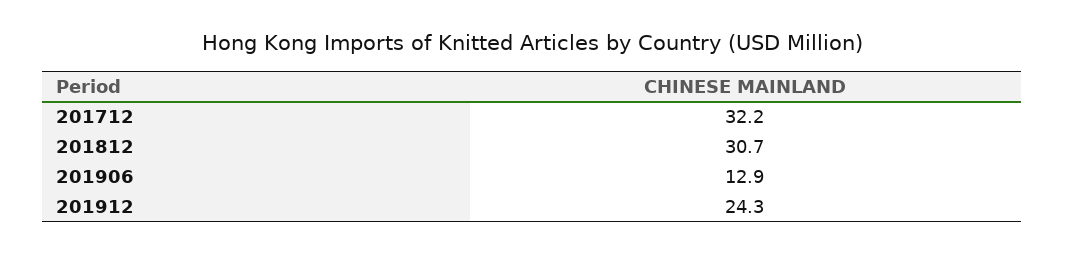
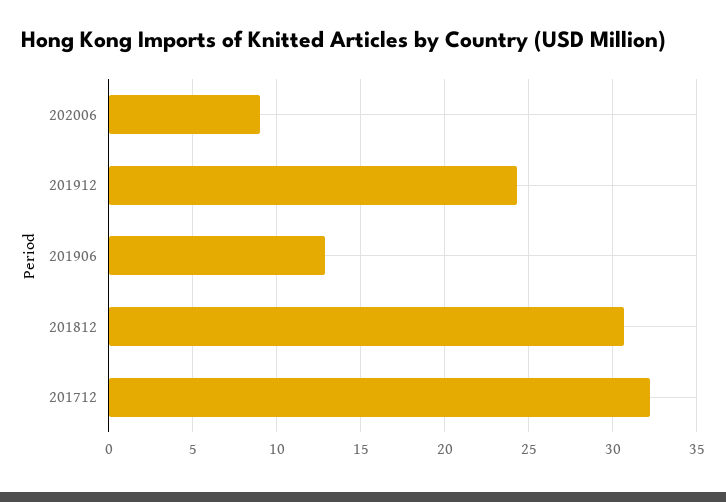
202006: none -> 9

